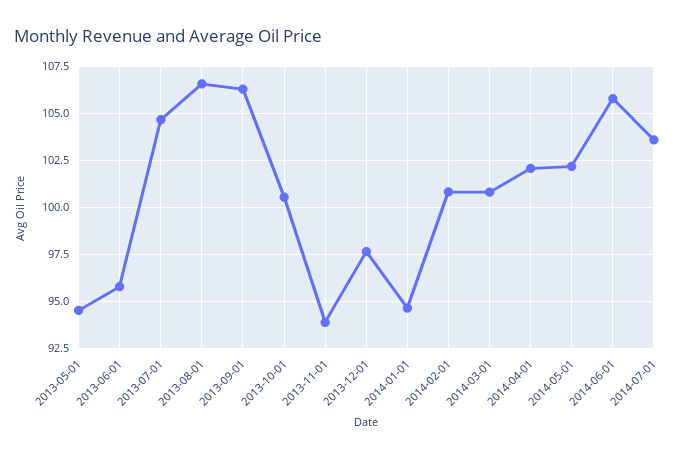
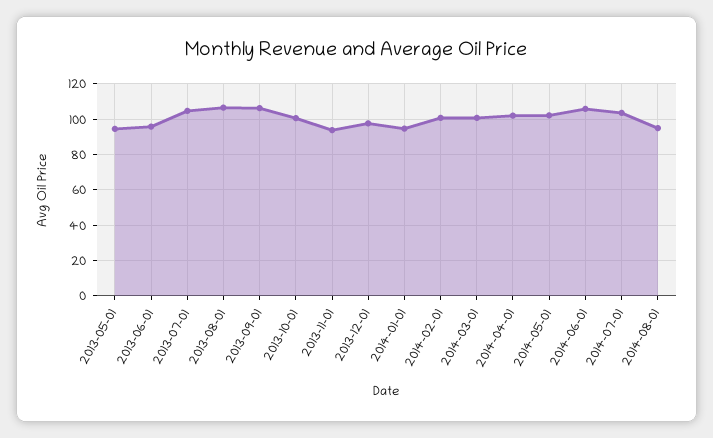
2014-08-01: none -> 95

